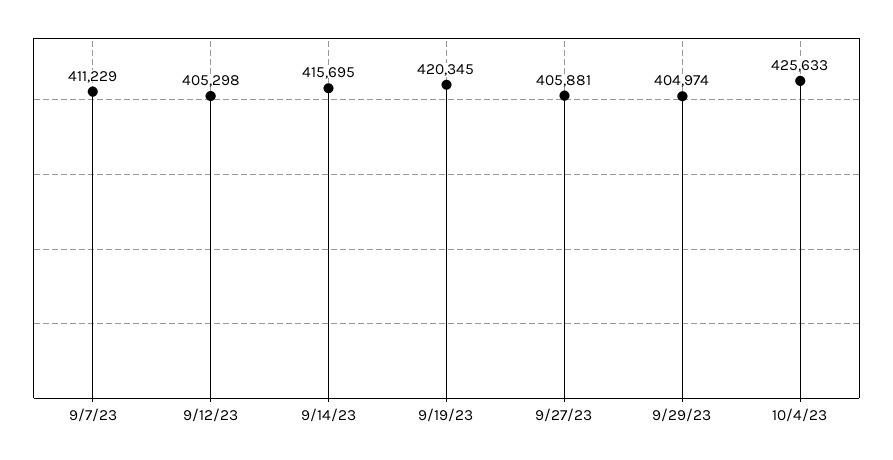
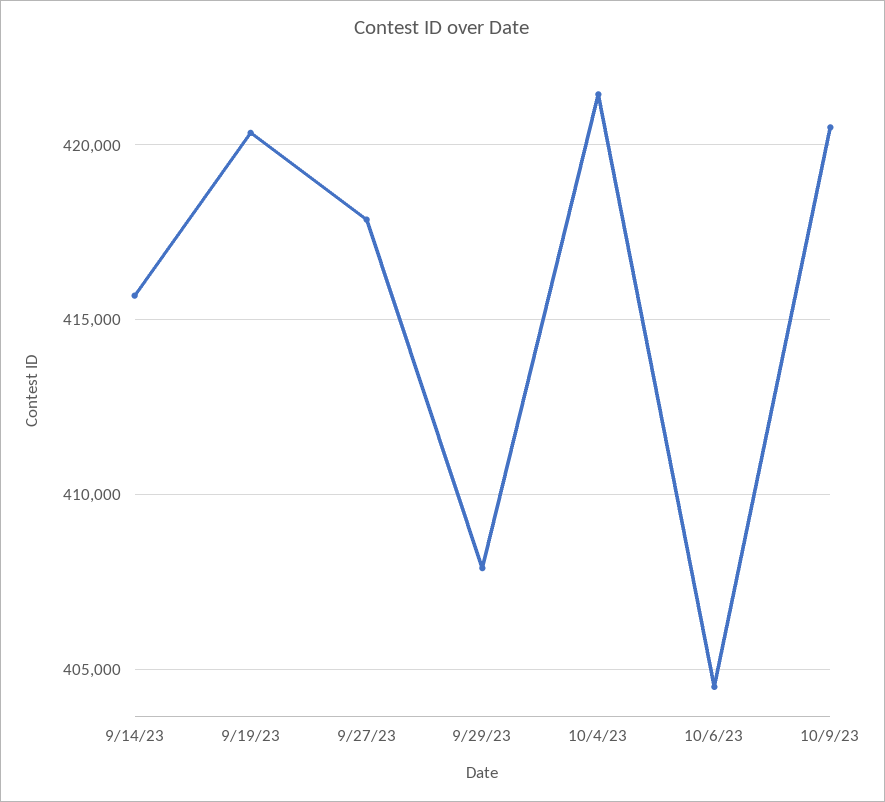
9/7/23: 411229 -> none
9/12/23: 405298 -> none
9/27/23: 405881 -> 418000
9/29/23: 404974 -> 408000
10/4/23: 425633 -> 421500
10/6/23: none -> 404500
10/9/23: none -> 420500

